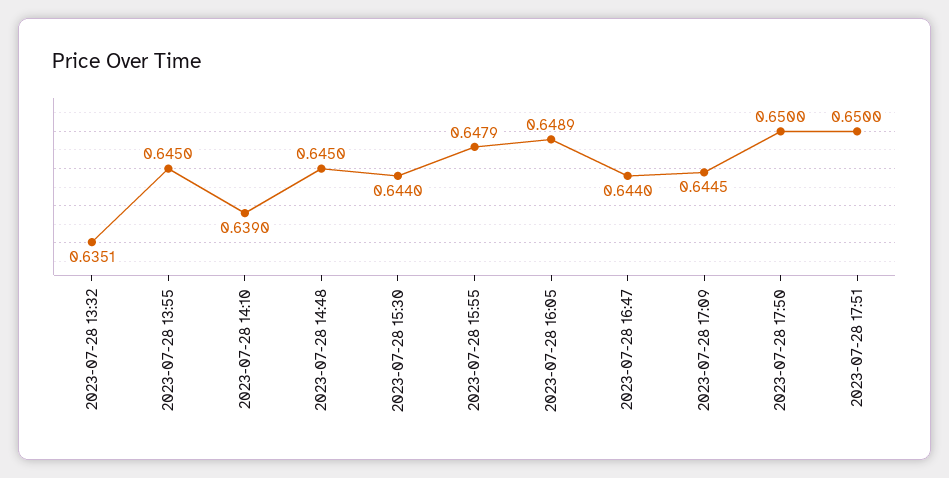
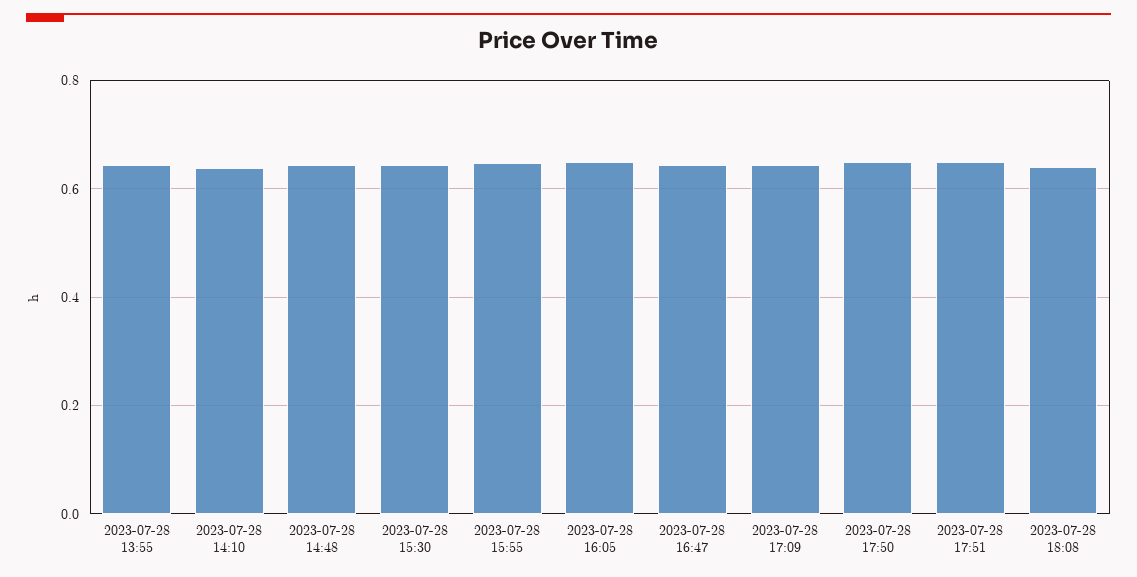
2023-07-28 13:32: 0.6351 -> none
2023-07-28 18:08: none -> 0.64

